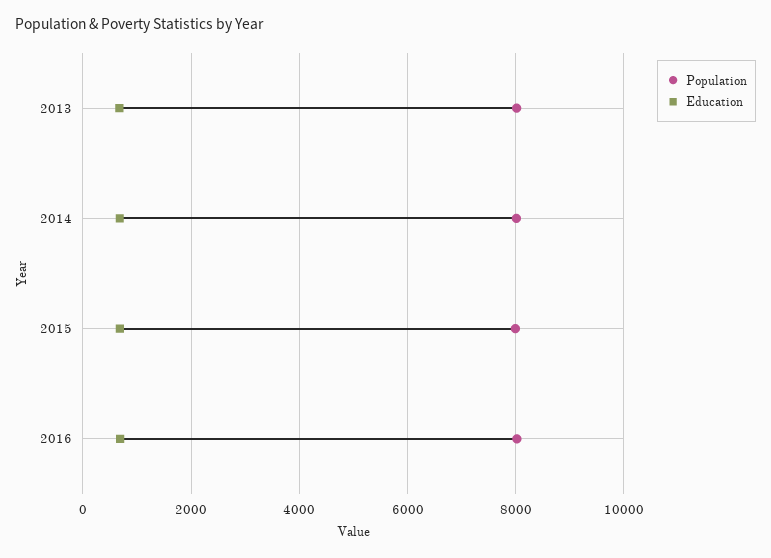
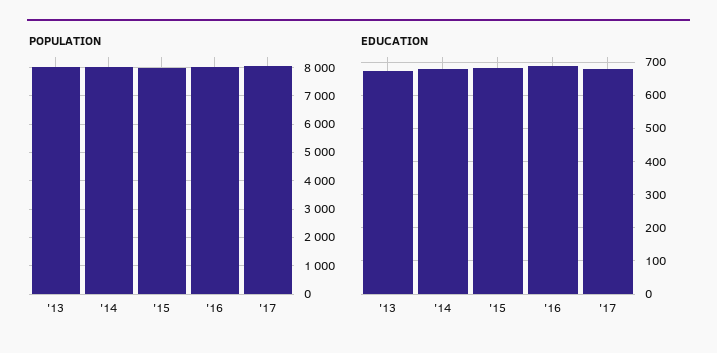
Population, '17: none -> 8000
Education, '17: none -> 680

